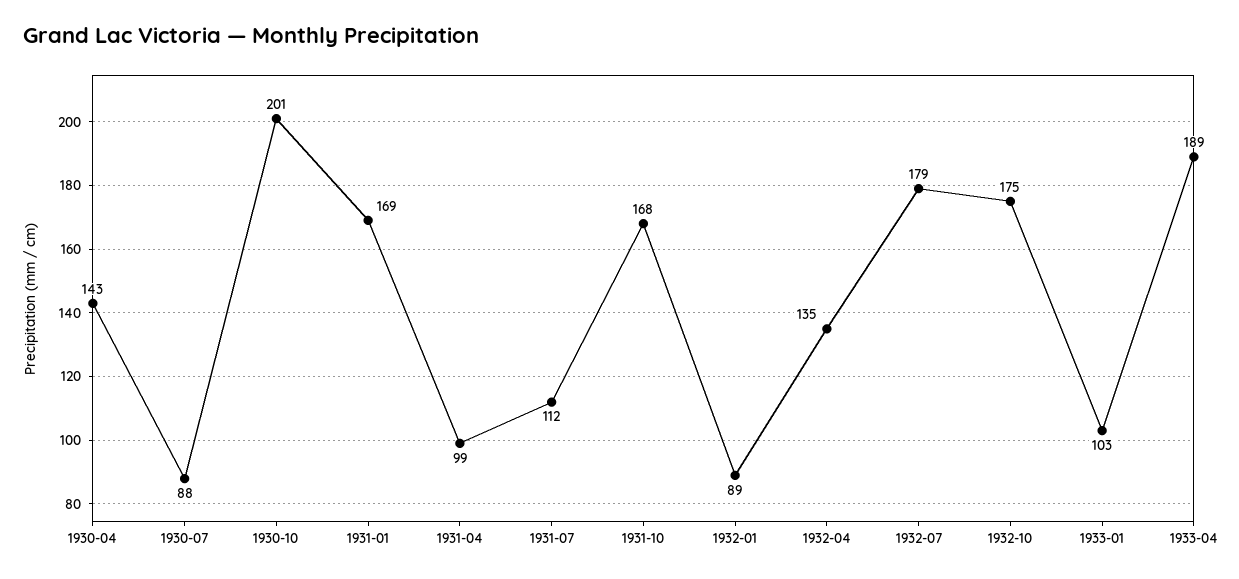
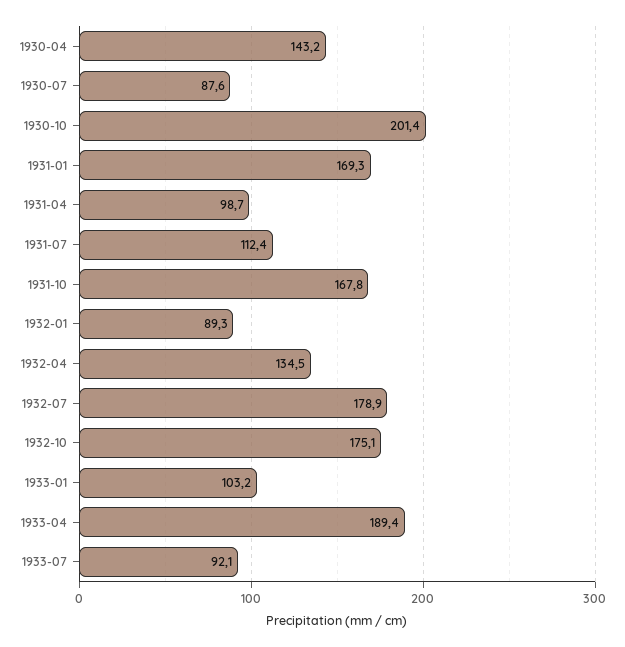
1933-07: none -> 92.1

